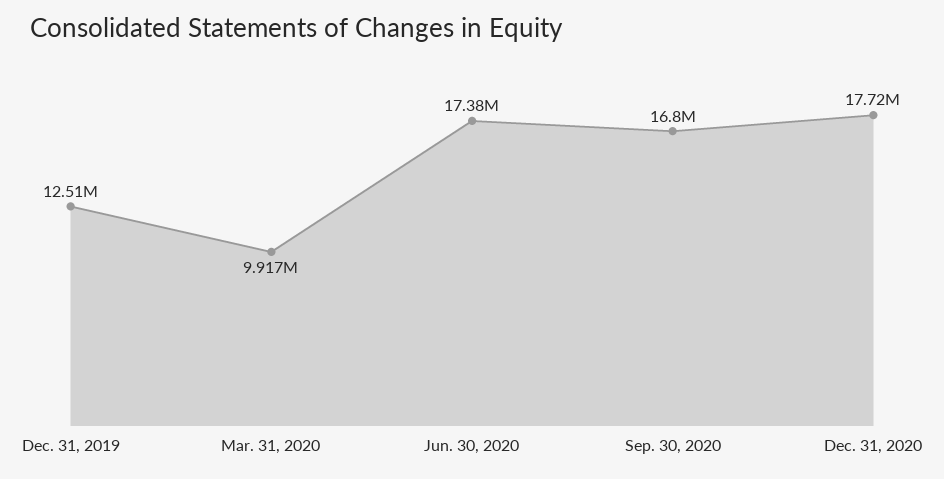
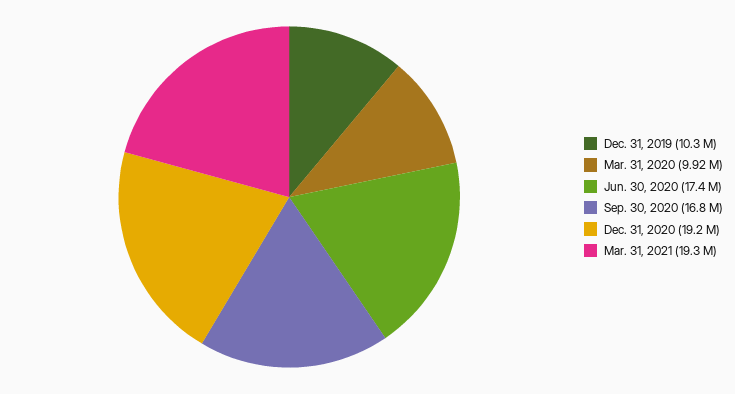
Dec. 31, 2019: 12510000 -> 10300000
Dec. 31, 2020: 17720000 -> 19200000
Mar. 31, 2021: none -> 19300000

